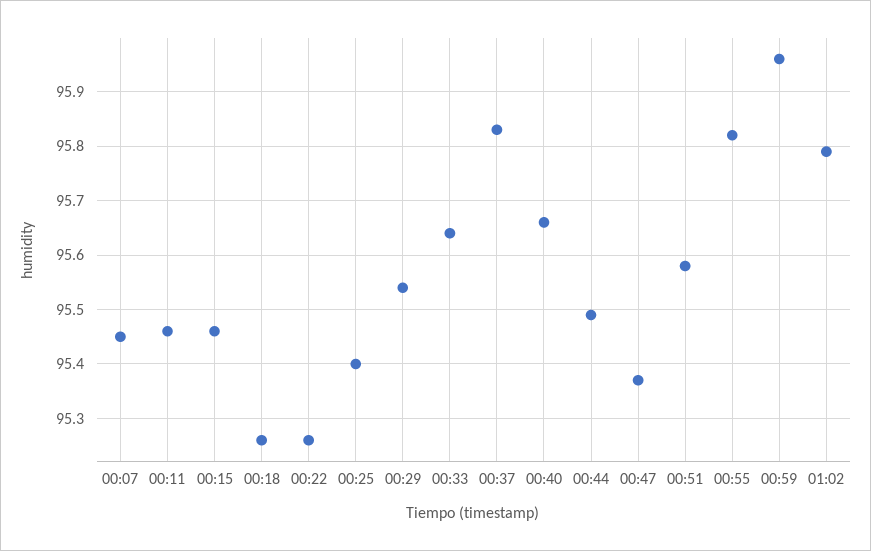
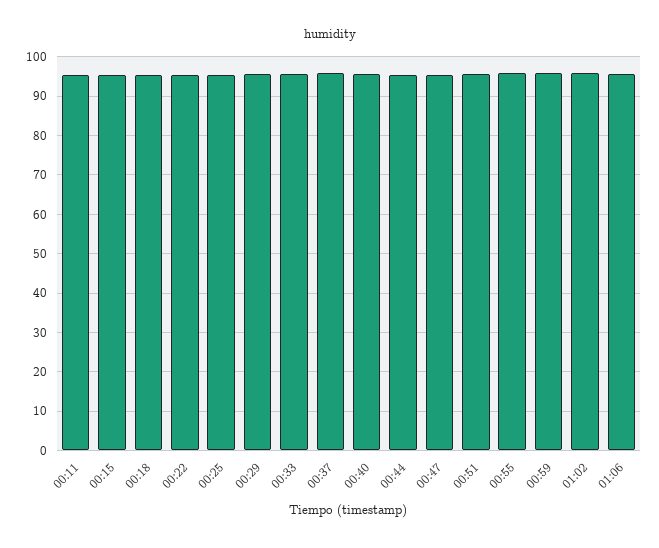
00:07: 95.45 -> none
01:06: none -> 96

